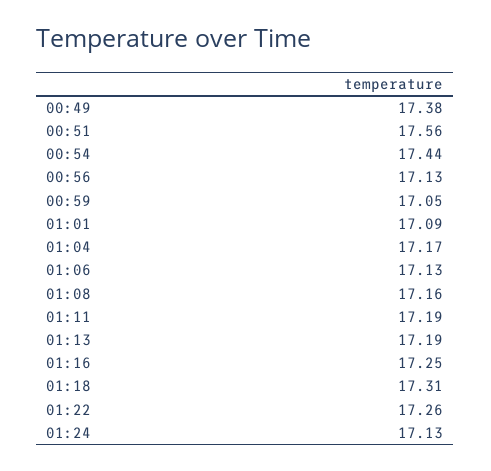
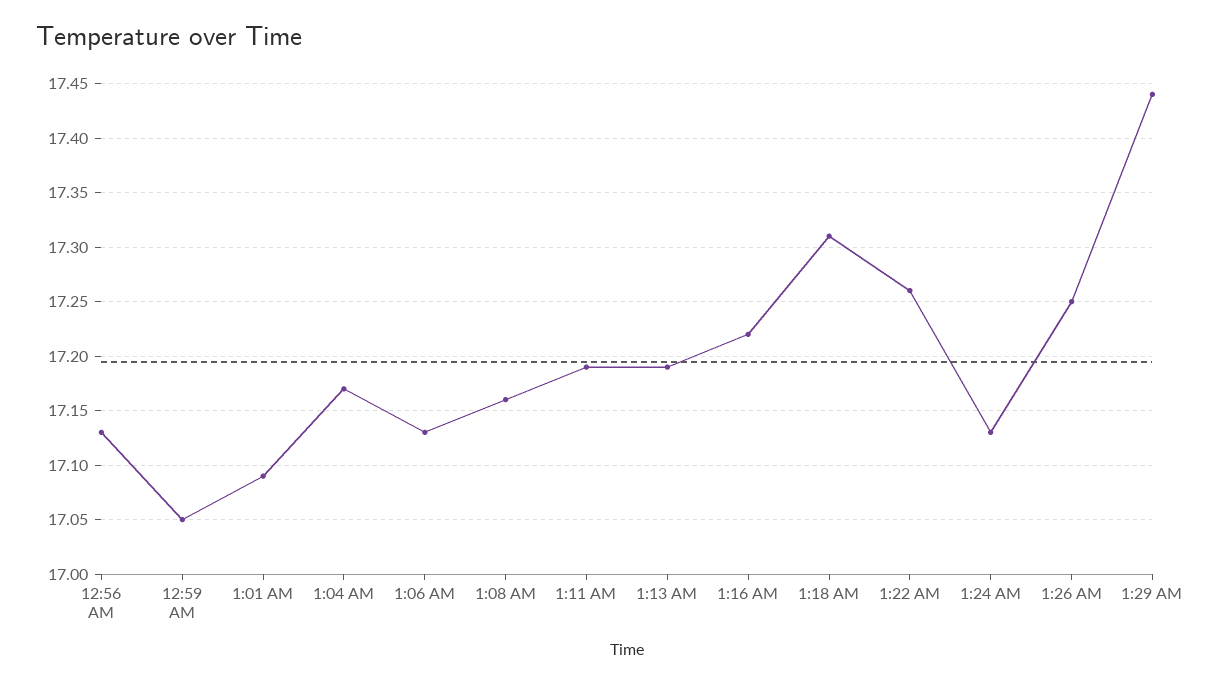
00:49: 17.38 -> none
00:51: 17.56 -> none
00:54: 17.44 -> none
01:16: 17.25 -> 17.22
1:26 AM: none -> 17.25
1:29 AM: none -> 17.44

